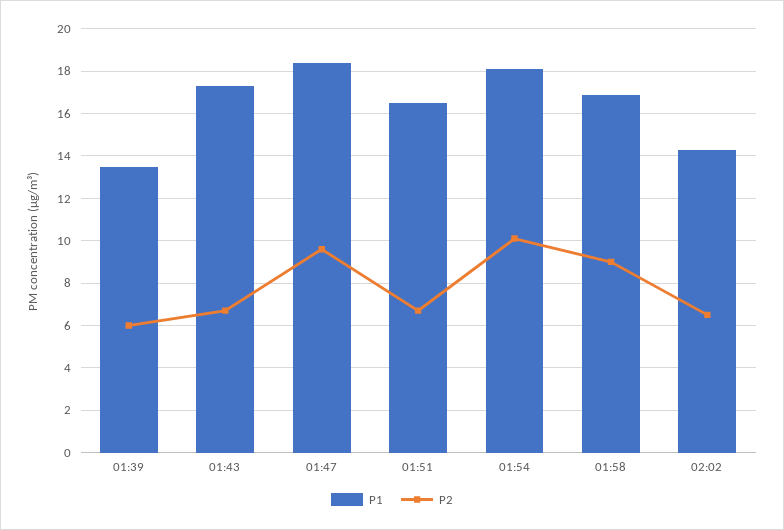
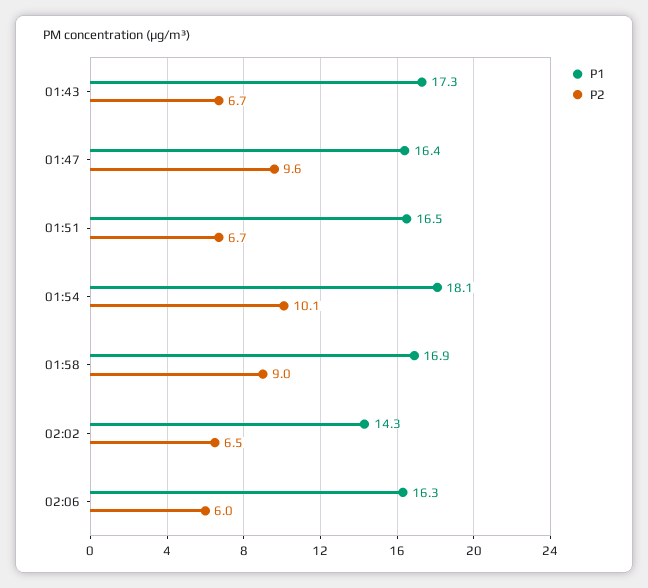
P1, 01:39: 13.5 -> none
P2, 01:39: 6 -> none
P1, 01:47: 18.5 -> 16.4
P1, 02:06: none -> 16.3
P2, 02:06: none -> 6

